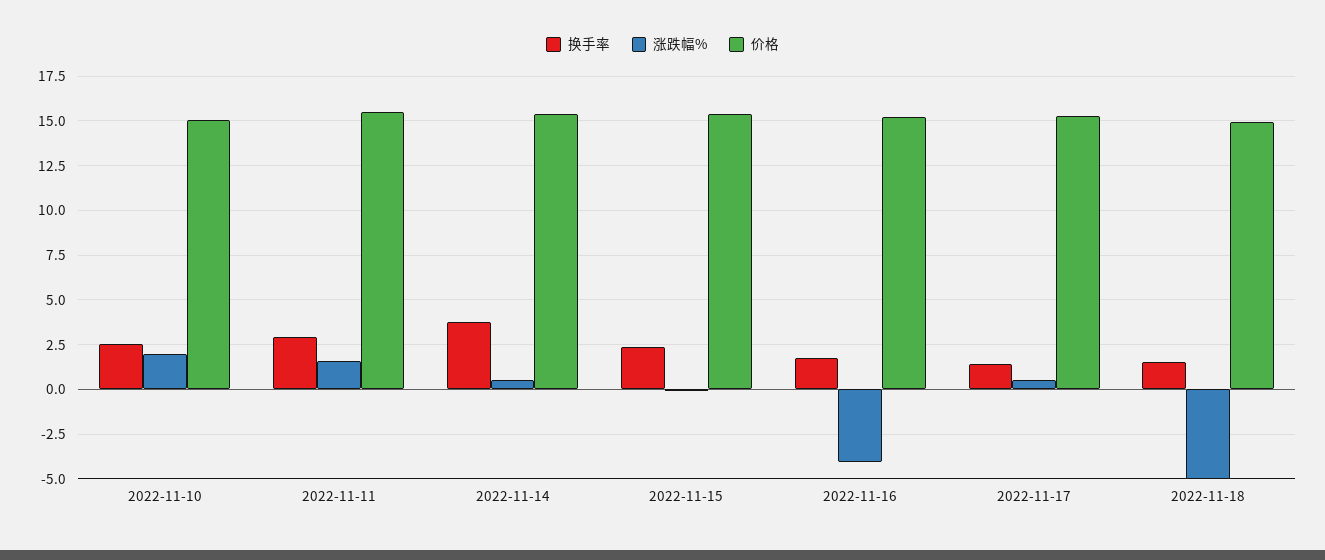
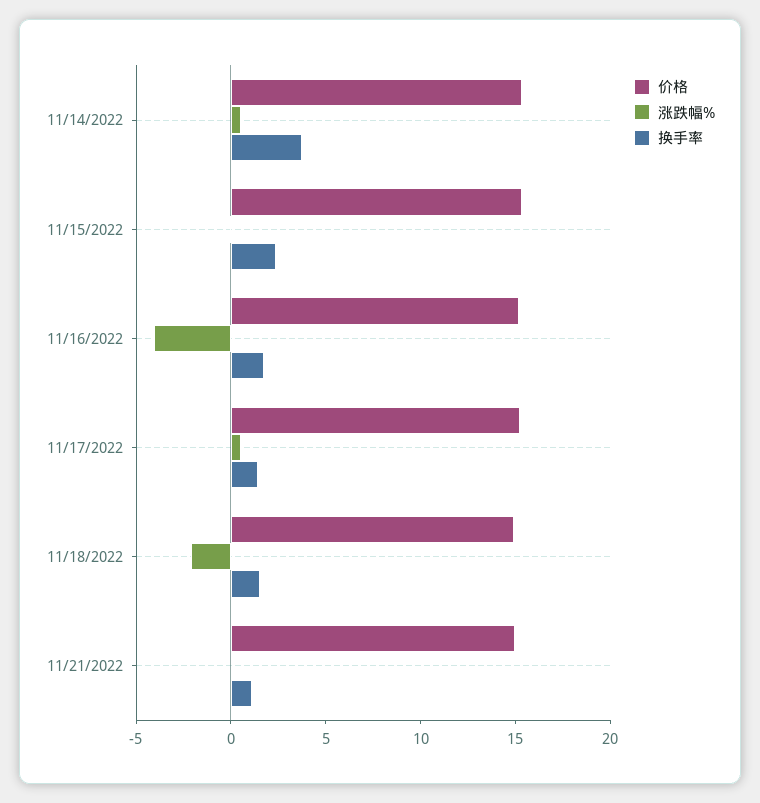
换手率, 2022-11-10: 2.5 -> none
涨跌幅%, 2022-11-10: 2 -> none
价格, 2022-11-10: 15 -> none
换手率, 2022-11-11: 3 -> none
涨跌幅%, 2022-11-11: 1.5 -> none
价格, 2022-11-11: 15.5 -> none
涨跌幅%, 2022-11-18: -5 -> -2
价格, 11/21/2022: none -> 15
涨跌幅%, 11/21/2022: none -> 0
换手率, 11/21/2022: none -> 1

